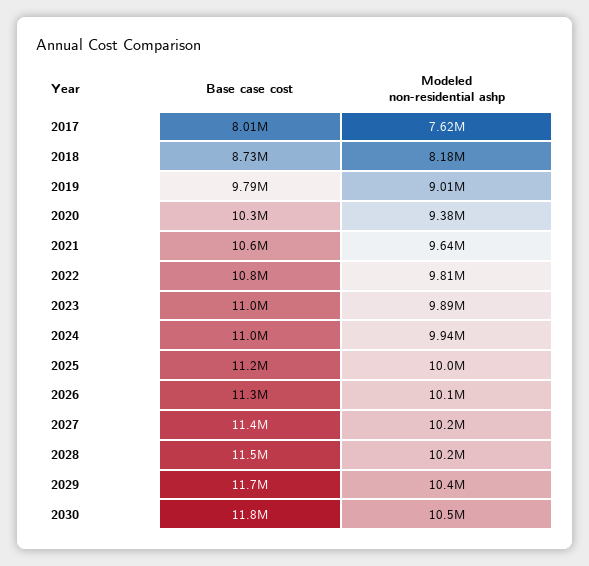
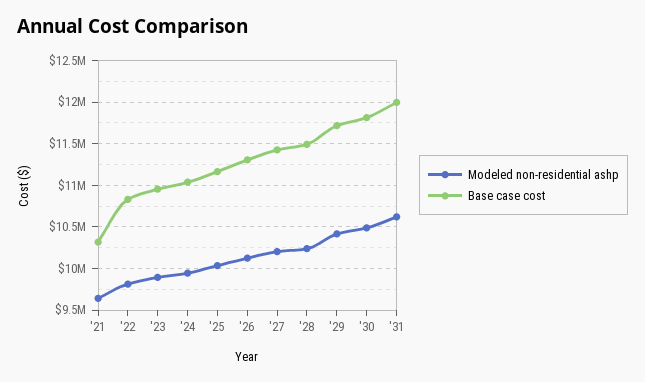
Base case cost, 2017: 8010000 -> none
Modeled non-residential ashp, 2017: 7620000 -> none
Base case cost, 2018: 8730000 -> none
Modeled non-residential ashp, 2018: 8180000 -> none
Base case cost, 2019: 9790000 -> none
Modeled non-residential ashp, 2019: 9010000 -> none
Base case cost, 2020: 10300000 -> none
Modeled non-residential ashp, 2020: 9380000 -> none
Base case cost, 2021: 10600000 -> 10300000
Modeled non-residential ashp, '31: none -> 10600000
Base case cost, '31: none -> 12000000

